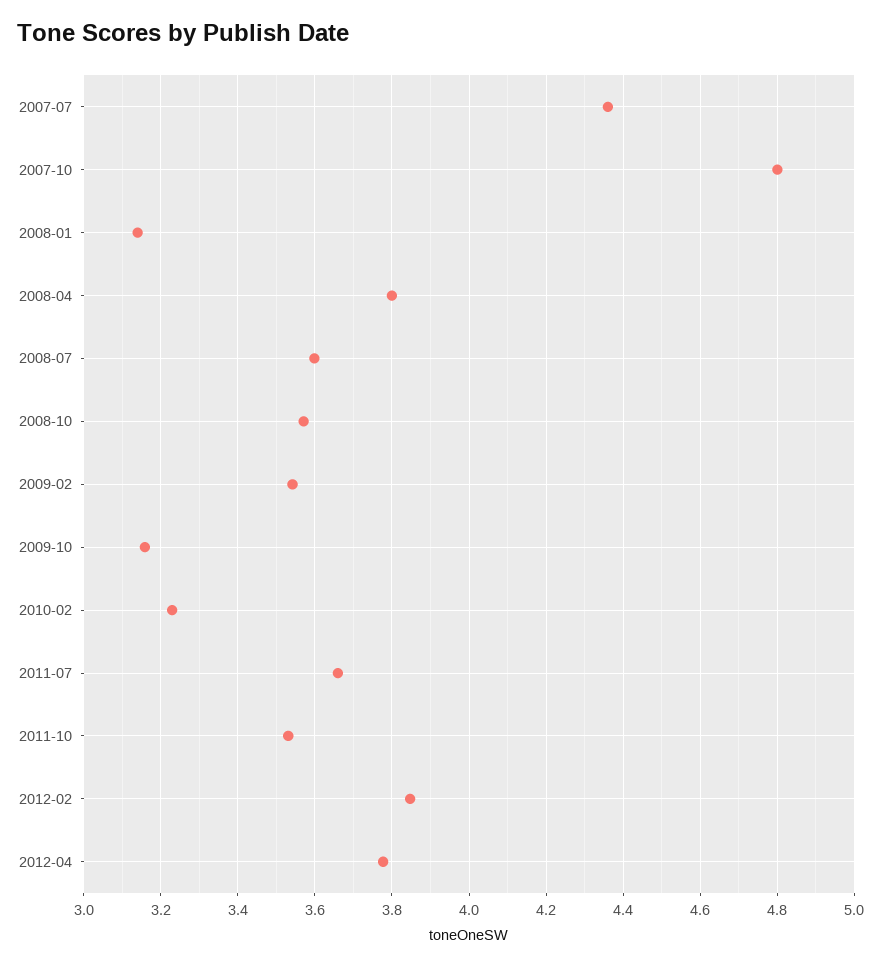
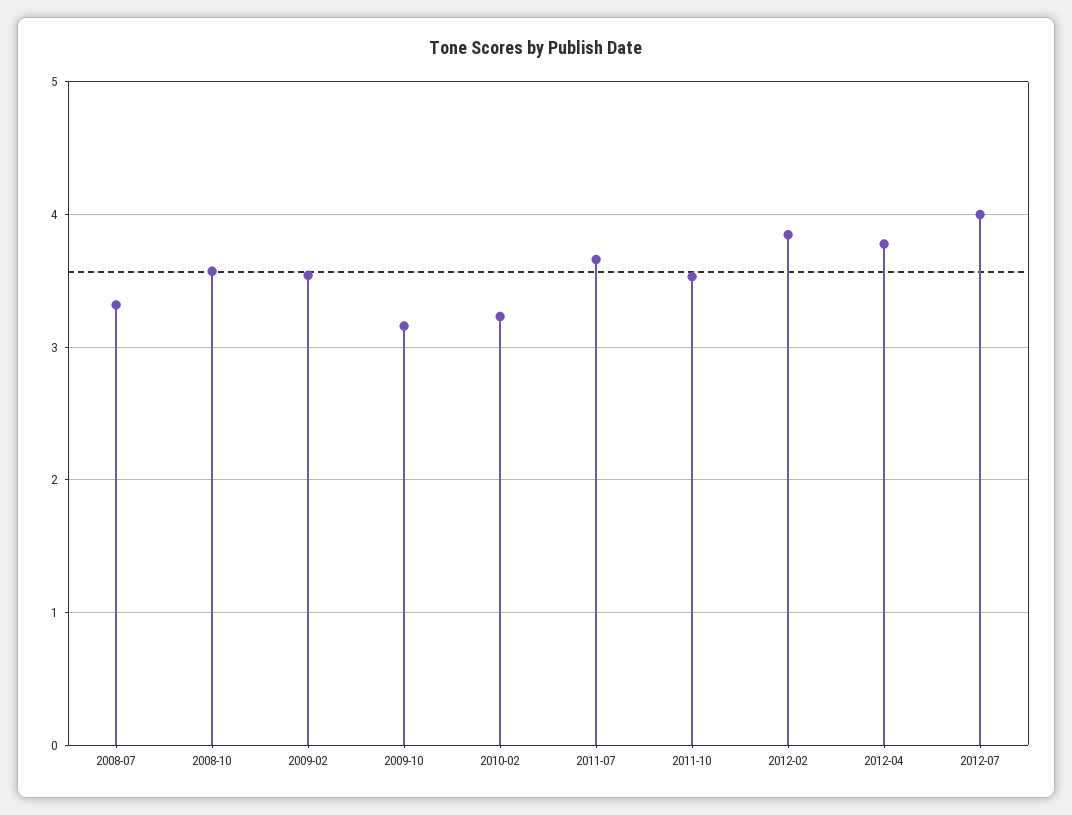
2007-07: 4.36 -> none
2007-10: 4.8 -> none
2008-01: 3.14 -> none
2008-04: 3.8 -> none
2008-07: 3.6 -> 3.3
2012-07: none -> 4

